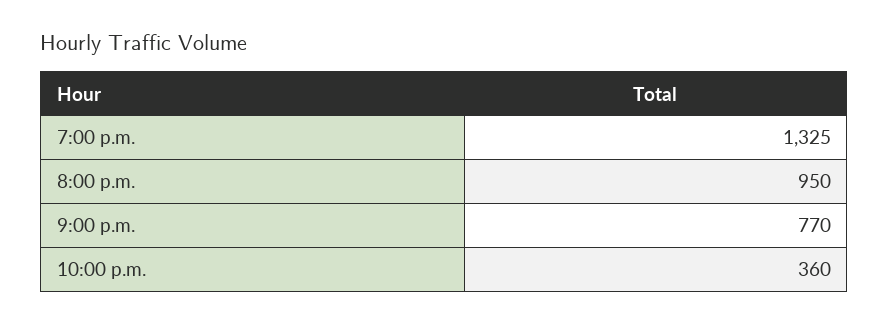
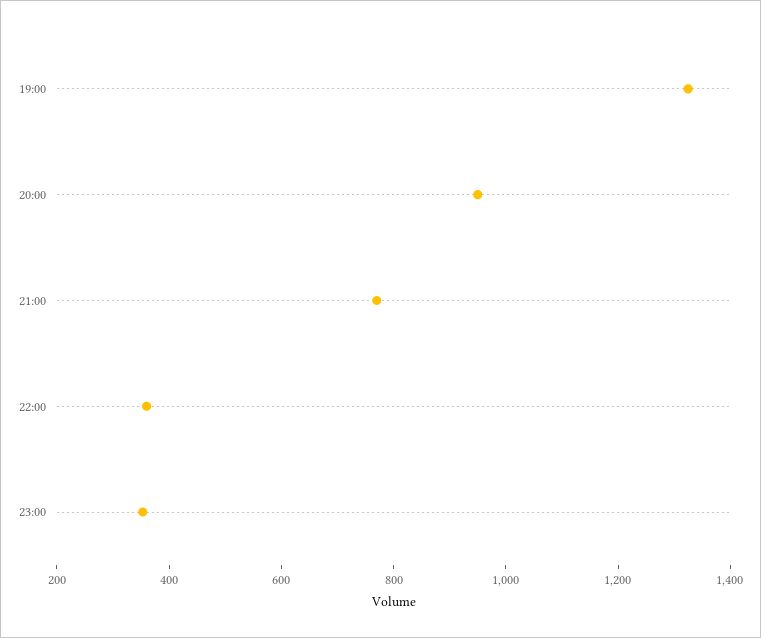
23:00: none -> 350

